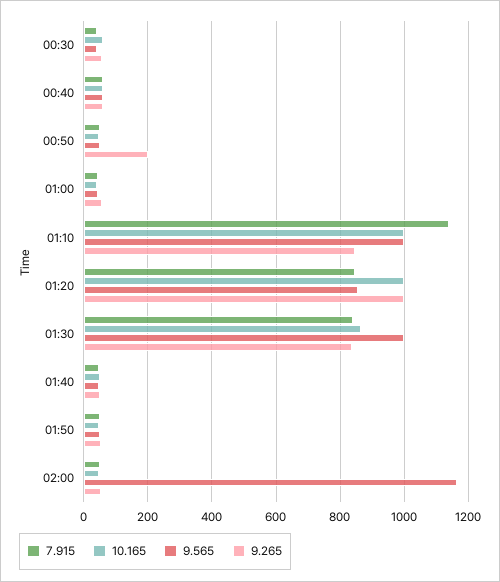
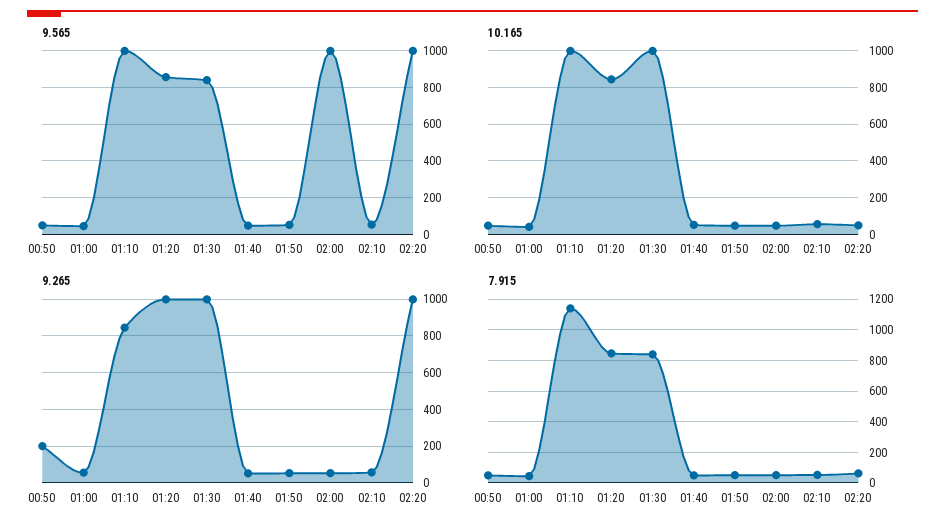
7.915, 00:30: 40 -> none
10.165, 00:30: 60 -> none
9.565, 00:30: 40 -> none
9.265, 00:30: 60 -> none
7.915, 00:40: 60 -> none
10.165, 00:40: 60 -> none
9.565, 00:40: 60 -> none
9.265, 00:40: 60 -> none
10.165, 01:20: 1000 -> 850
10.165, 01:30: 860 -> 1000
9.565, 01:30: 1000 -> 850
9.265, 01:30: 840 -> 1000
9.565, 02:00: 1160 -> 1000
9.565, 02:10: none -> 50
9.565, 02:20: none -> 1000
10.165, 02:10: none -> 50
10.165, 02:20: none -> 50
9.265, 02:10: none -> 50
9.265, 02:20: none -> 1000
7.915, 02:10: none -> 50
7.915, 02:20: none -> 50

